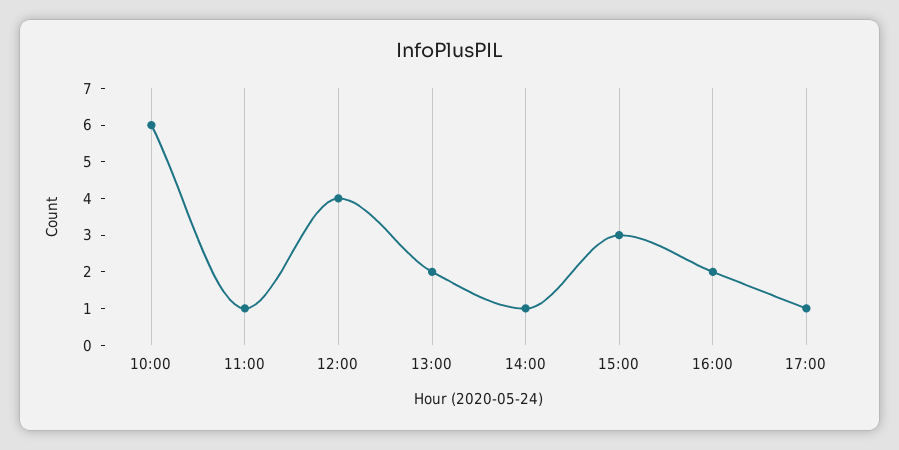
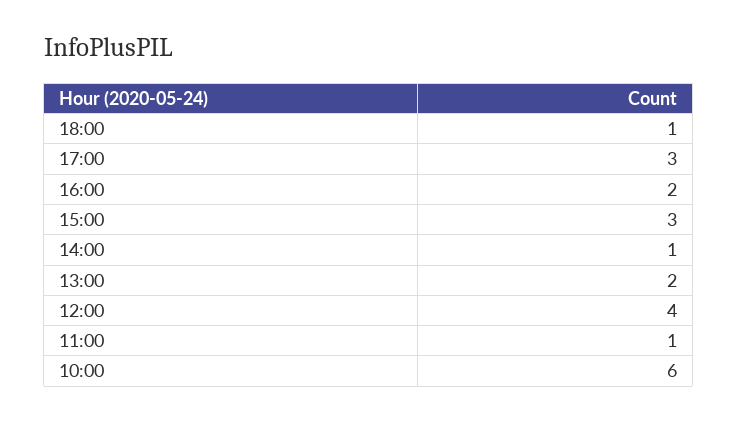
17:00: 1 -> 3
18:00: none -> 1

